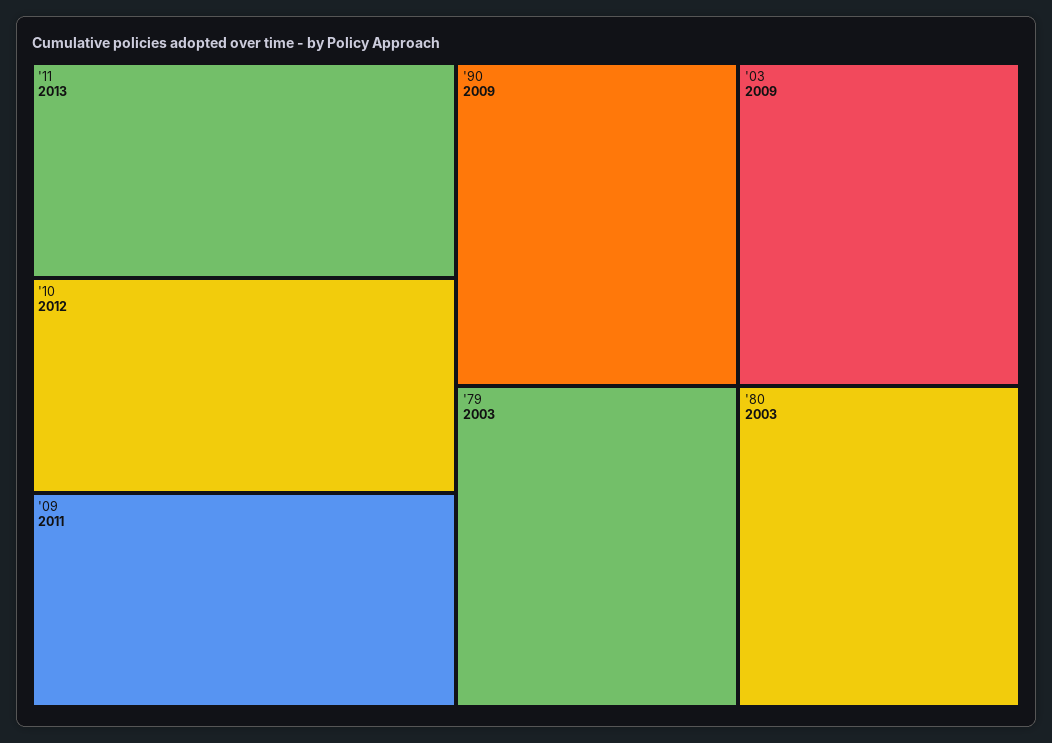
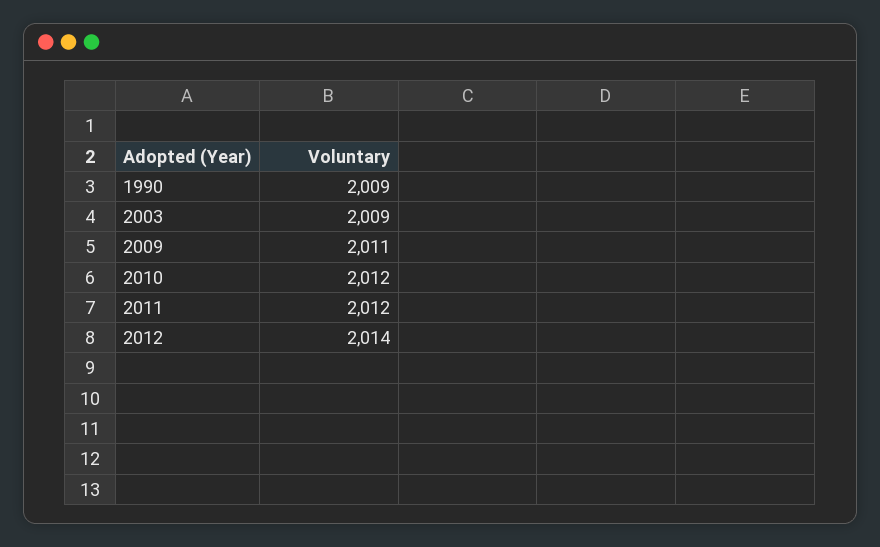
'11: 2013 -> 2012
'79: 2003 -> none
'80: 2003 -> none
2012: none -> 2014

